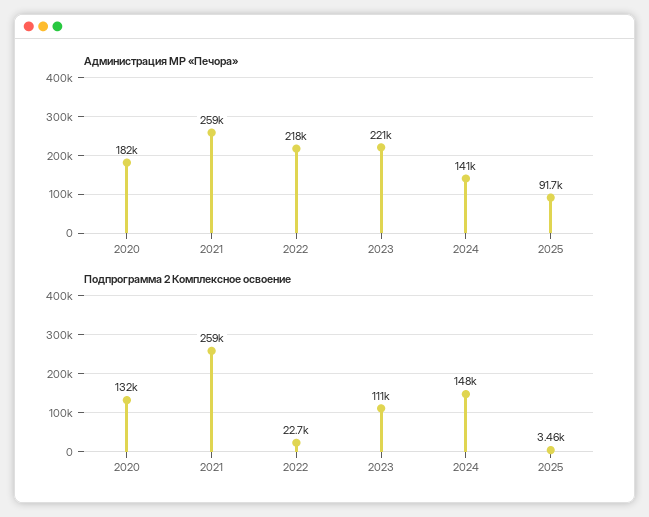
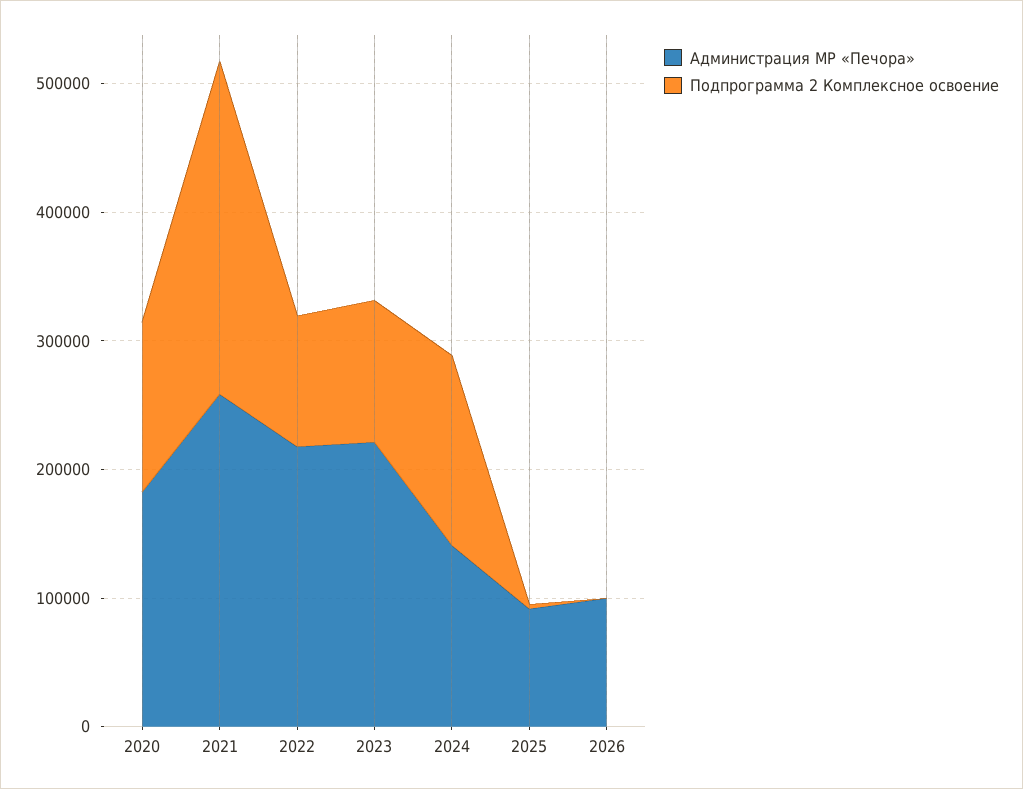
Подпрограмма 2 Комплексное освоение, 2022: 22700 -> 100000
Администрация МР «Печора», 2026: none -> 100000
Подпрограмма 2 Комплексное освоение, 2026: none -> 0

